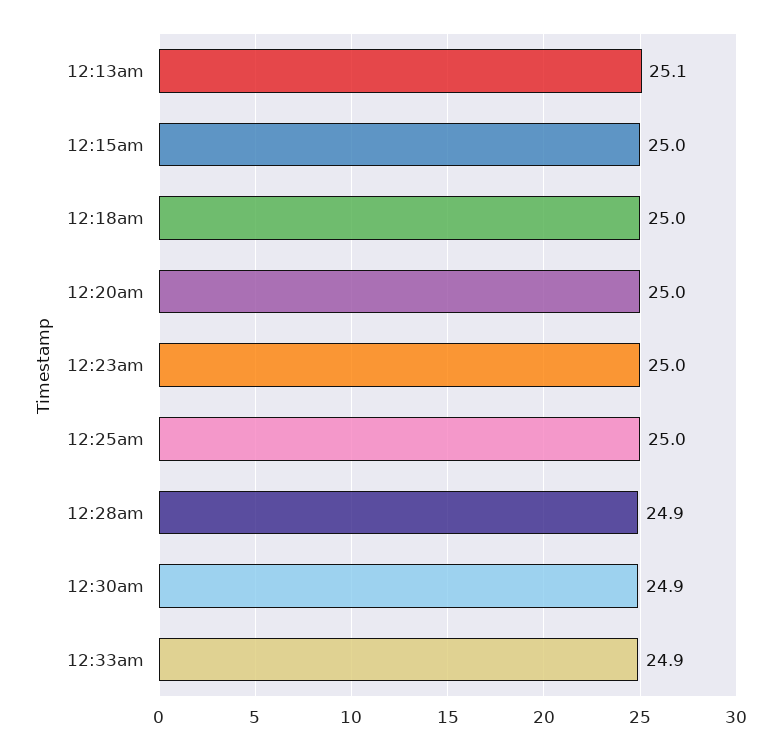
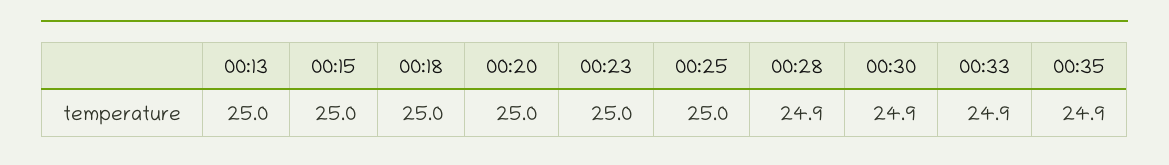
12:13am: 25.1 -> 25
00:35: none -> 24.9

